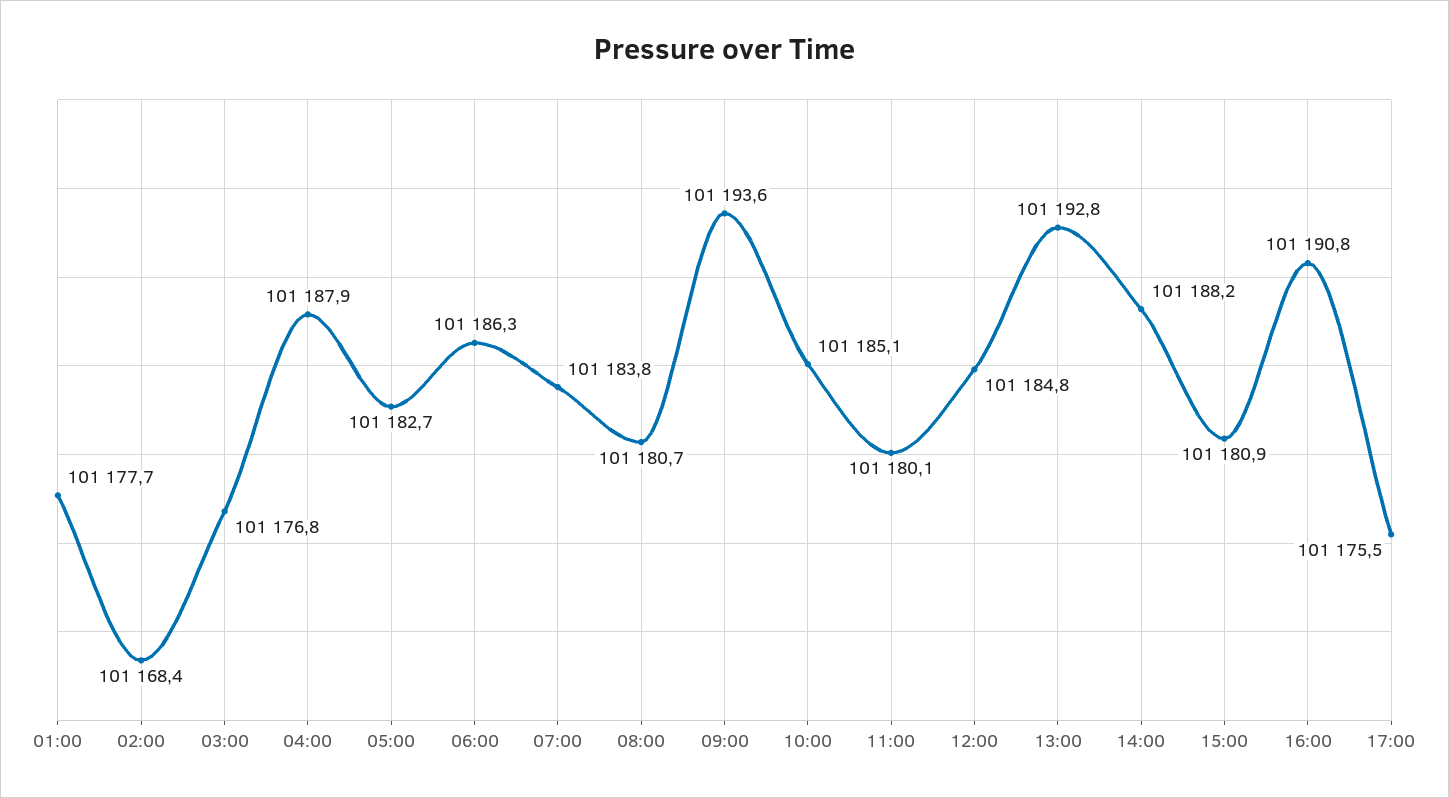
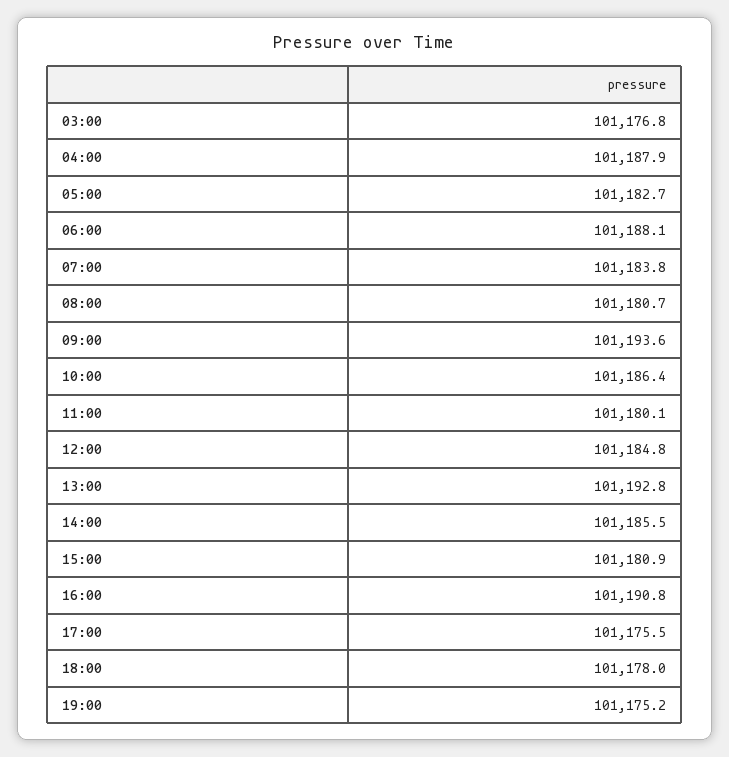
01:00: 101177.7 -> none
02:00: 101168.4 -> none
06:00: 101186.3 -> 101188.1
10:00: 101185.1 -> 101186.4
14:00: 101188.2 -> 101185.5
18:00: none -> 101178
19:00: none -> 101175.2

